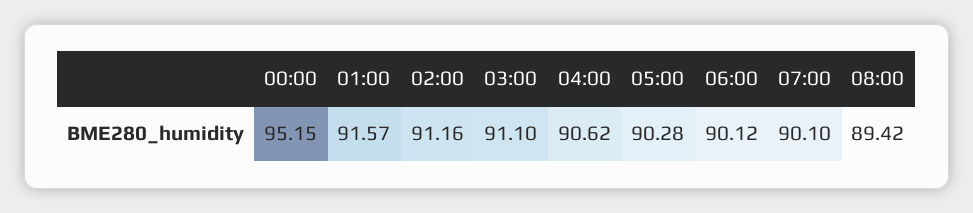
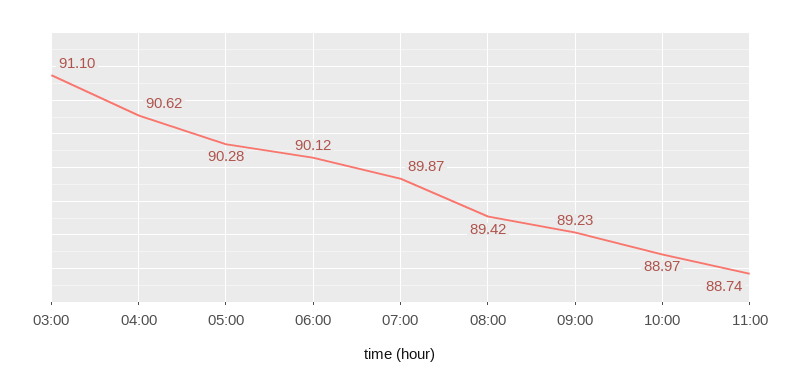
00:00: 95.15 -> none
01:00: 91.57 -> none
02:00: 91.16 -> none
07:00: 90.1 -> 89.87
09:00: none -> 89.23
10:00: none -> 88.97
11:00: none -> 88.74

